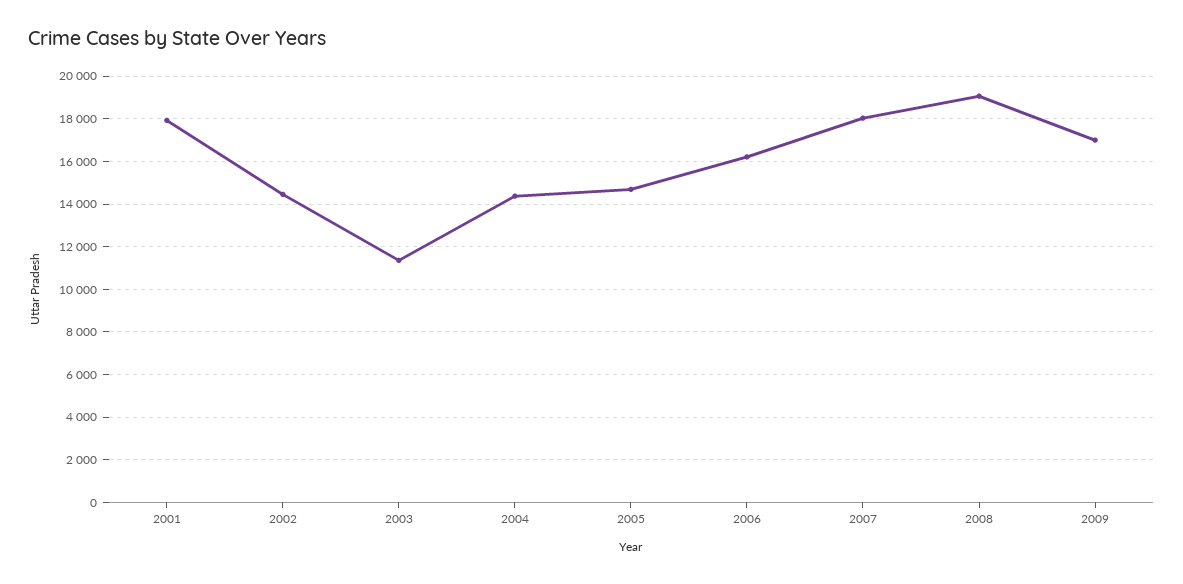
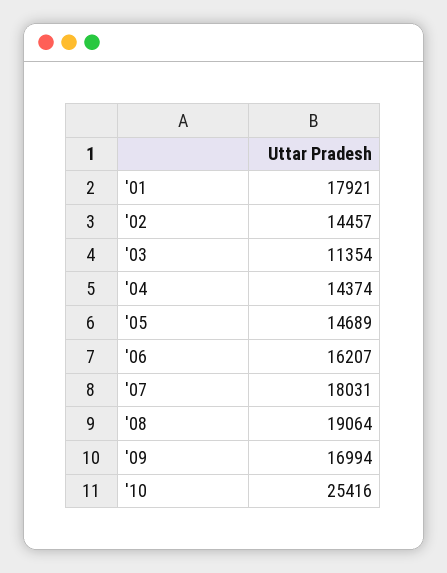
'10: none -> 25416

